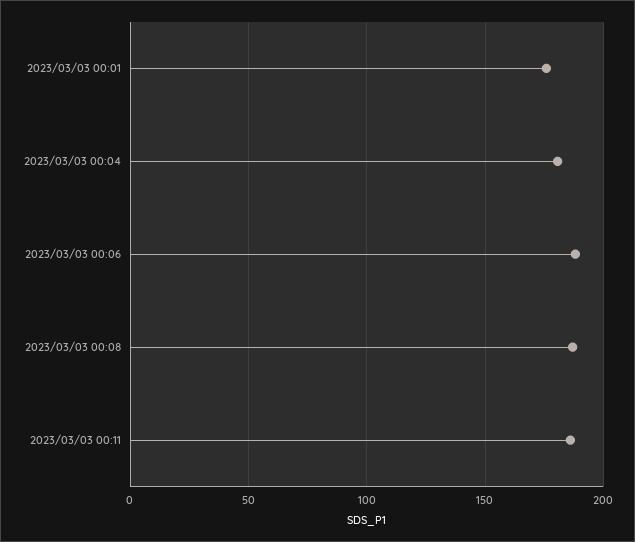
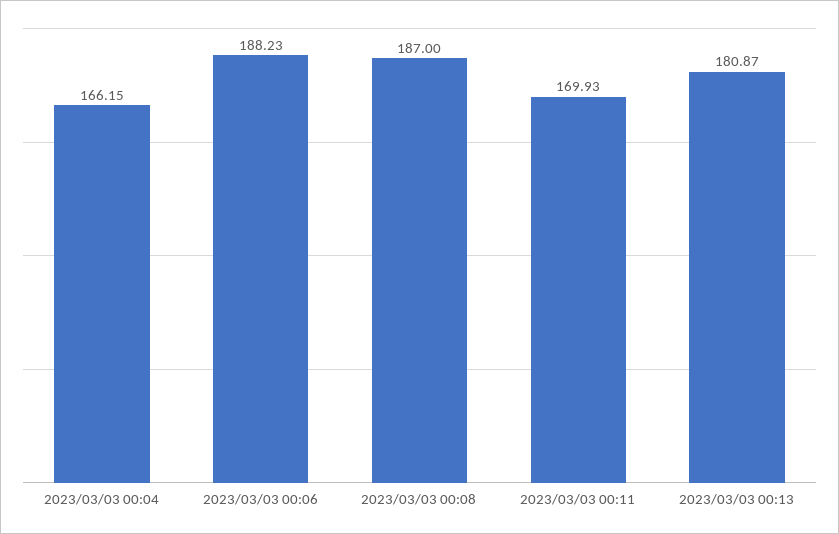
2023/03/03 00:01: 175 -> none
2023/03/03 00:04: 180 -> 166.15
2023/03/03 00:11: 185 -> 169.93
2023/03/03 00:13: none -> 180.87

